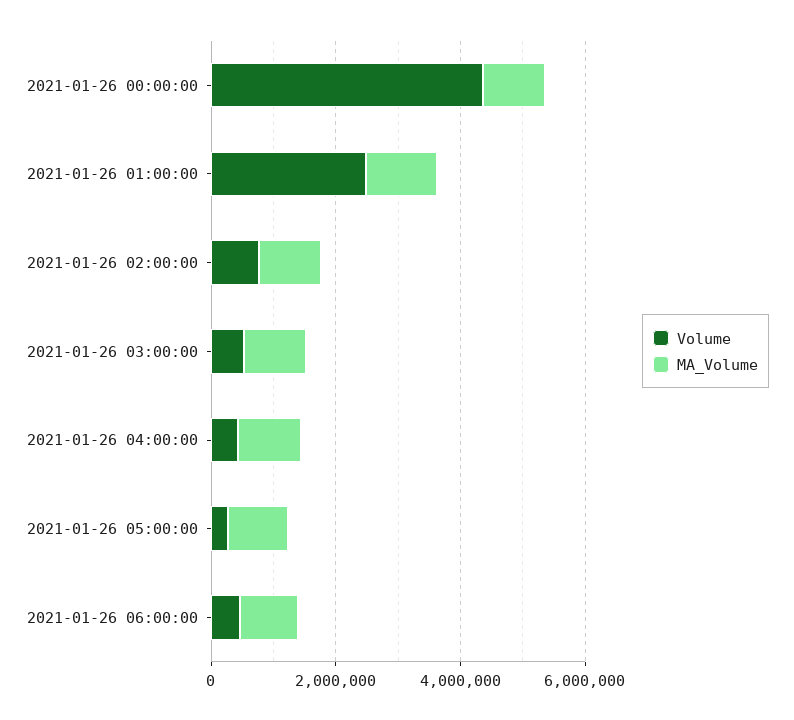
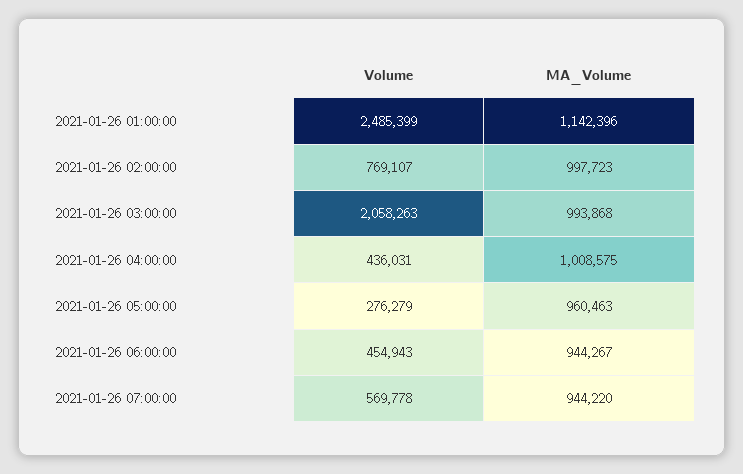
Volume, 2021-01-26 00:00:00: 4500000 -> none
MA_Volume, 2021-01-26 00:00:00: 1000000 -> none
Volume, 2021-01-26 03:00:00: 500000 -> 2058263
Volume, 2021-01-26 07:00:00: none -> 569778
MA_Volume, 2021-01-26 07:00:00: none -> 944220

